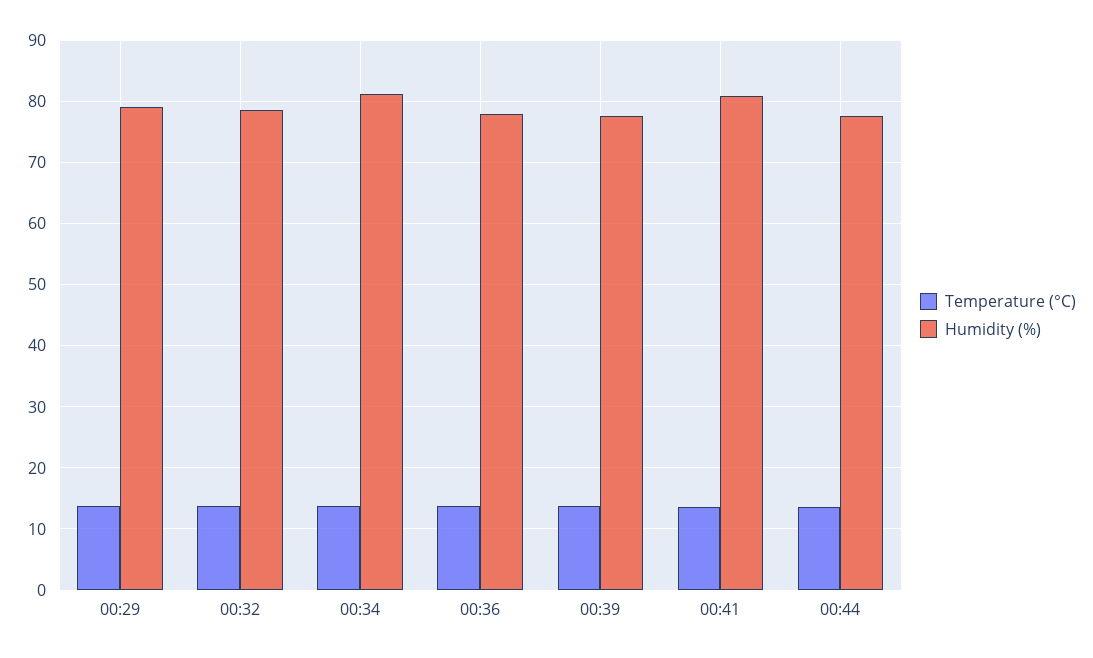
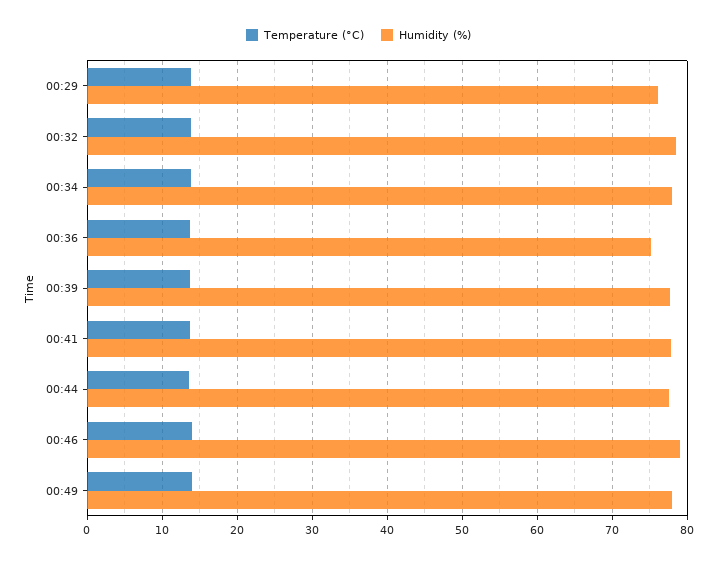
Humidity (%), 00:29: 79 -> 76
Humidity (%), 00:34: 81 -> 78
Humidity (%), 00:36: 78 -> 75
Humidity (%), 00:41: 81 -> 78
Temperature (°C), 00:46: none -> 14
Humidity (%), 00:46: none -> 79
Temperature (°C), 00:49: none -> 14
Humidity (%), 00:49: none -> 78

